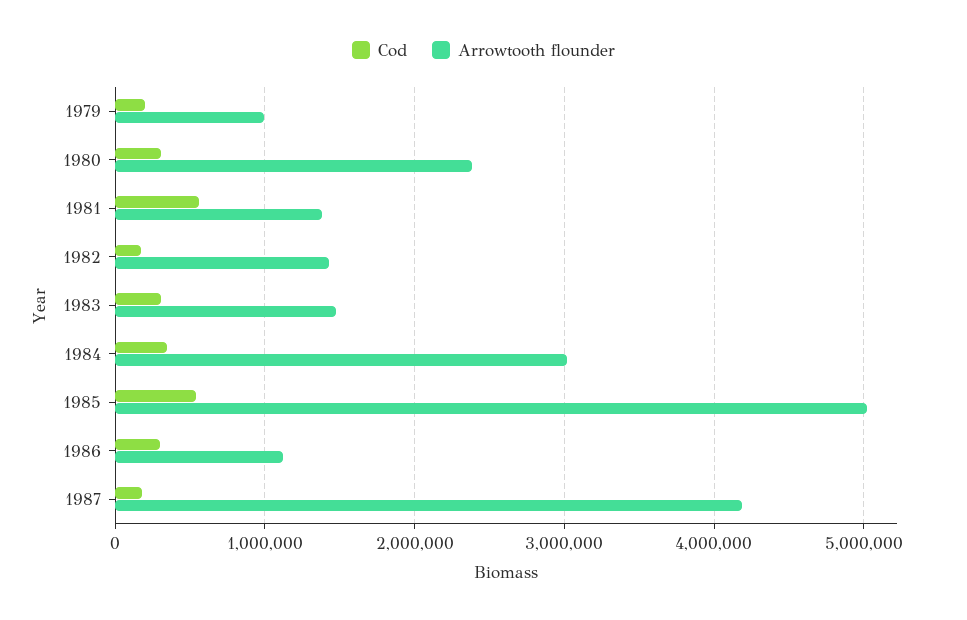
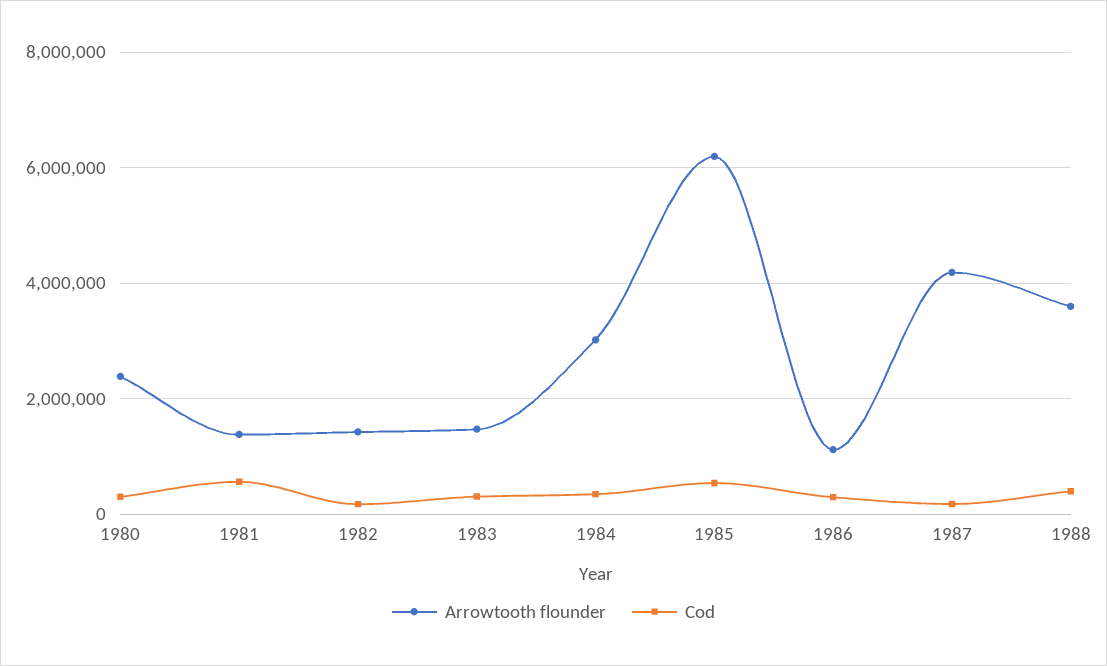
Cod, 1979: 200000 -> none
Arrowtooth flounder, 1979: 1000000 -> none
Arrowtooth flounder, 1985: 5000000 -> 6200000
Arrowtooth flounder, 1988: none -> 3600000
Cod, 1988: none -> 400000

